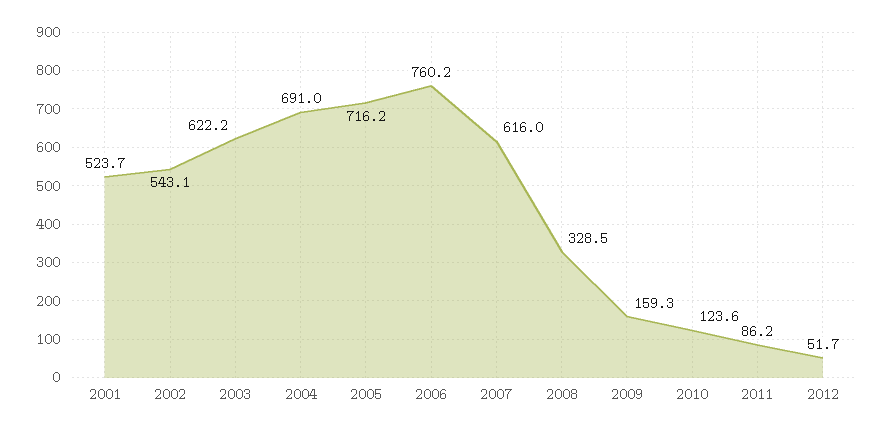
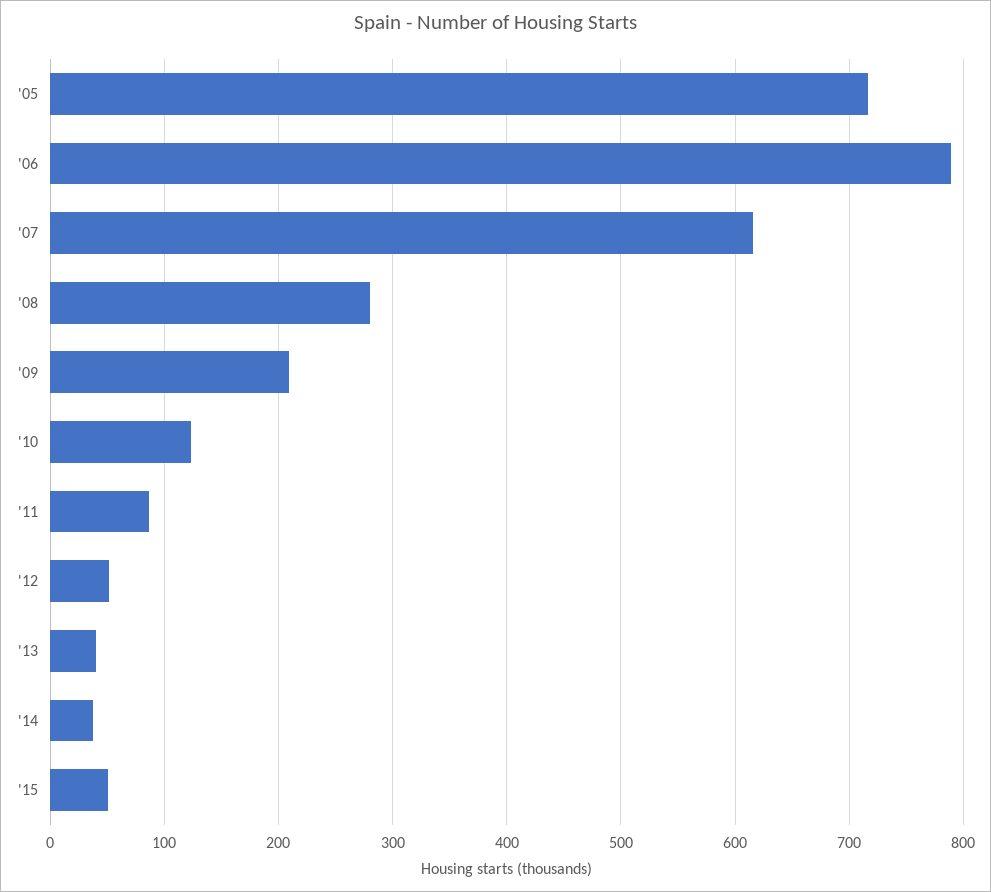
2001: 523.7 -> none
2002: 543.1 -> none
2003: 622.2 -> none
2004: 691 -> none
2006: 760.2 -> 790
2008: 328.5 -> 280
2009: 159.3 -> 210
'13: none -> 40
'14: none -> 40
'15: none -> 50

